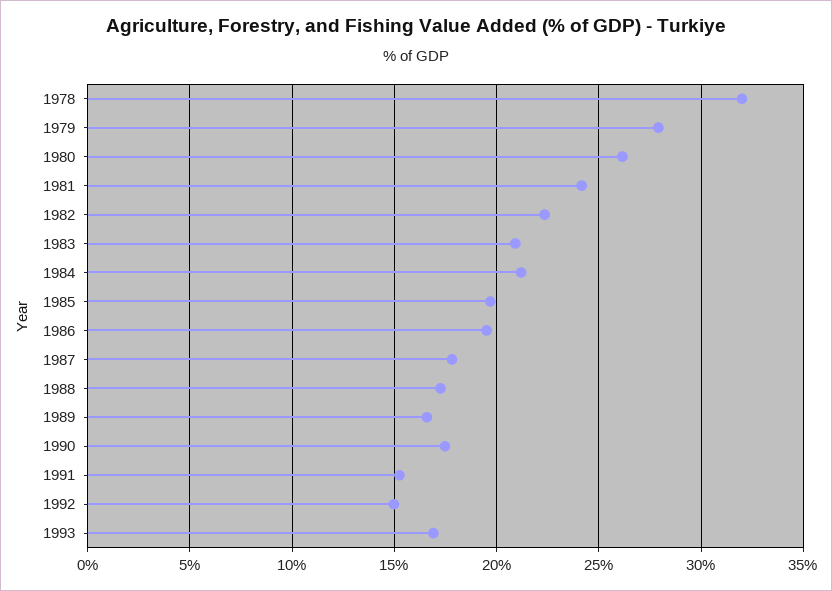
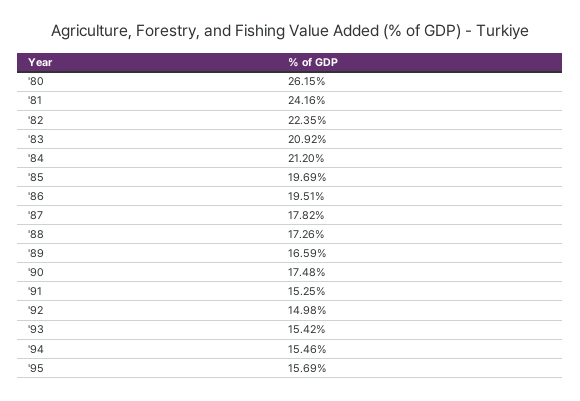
1978: 32 -> none
1979: 28 -> none
1993: 17 -> 15.42
'94: none -> 15.46
'95: none -> 15.69

